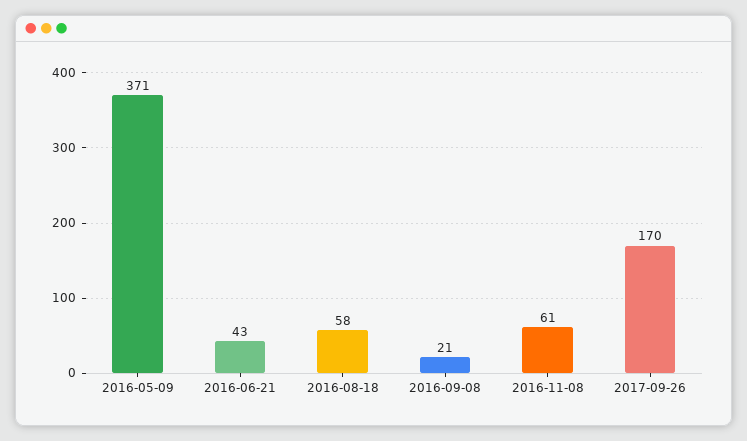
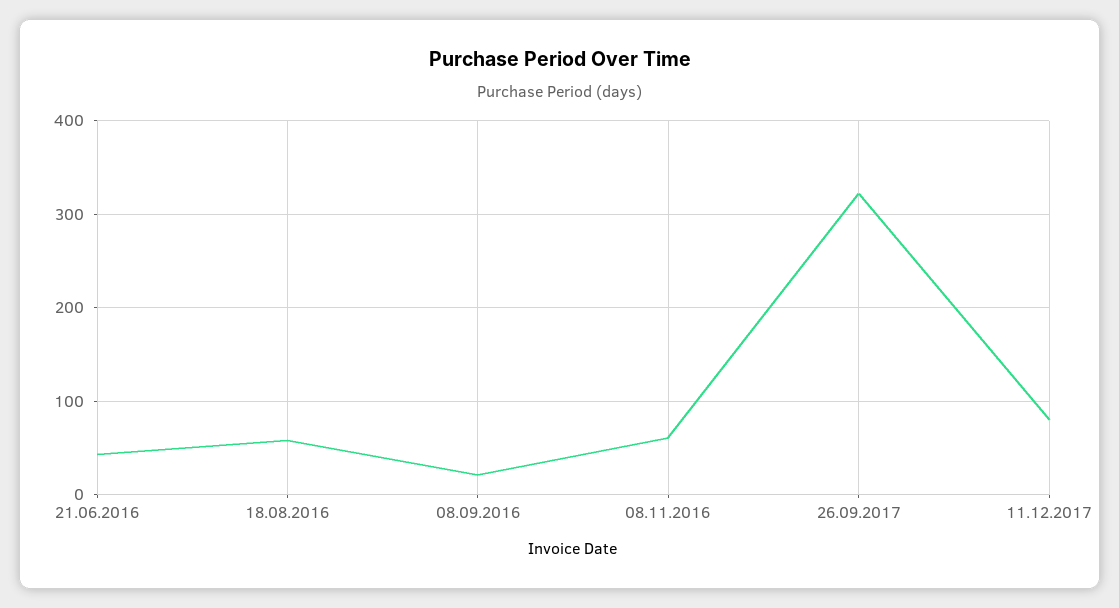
2016-05-09: 371 -> none
2017-09-26: 170 -> 320
11.12.2017: none -> 80

